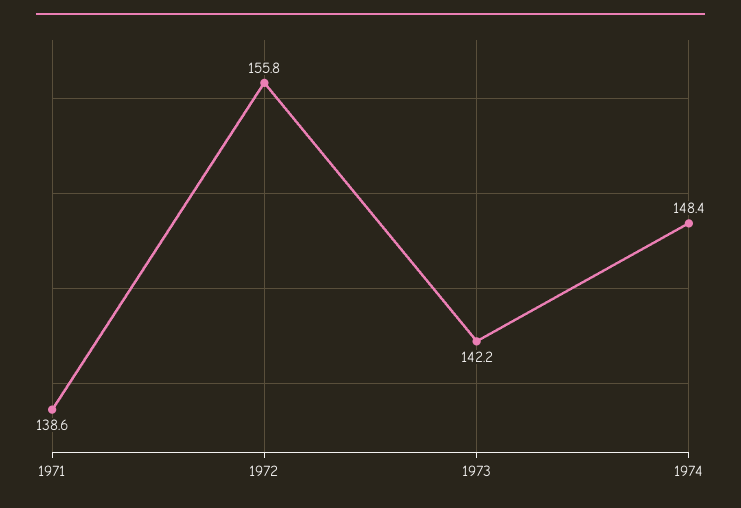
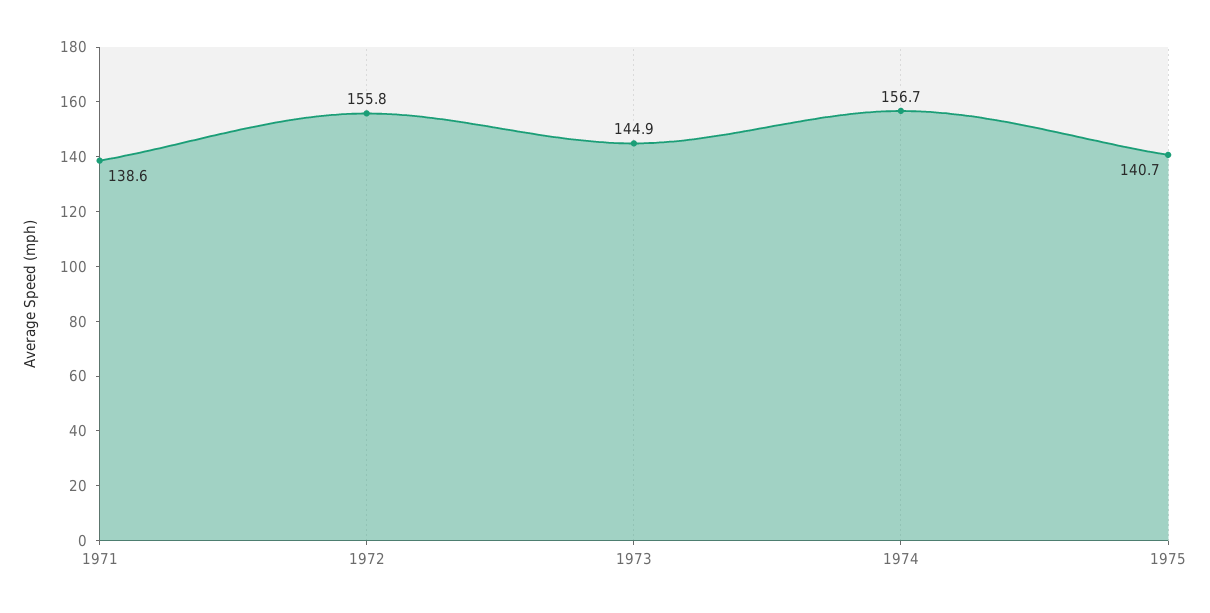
1973: 142.2 -> 144.9
1974: 148.4 -> 156.7
1975: none -> 140.7

